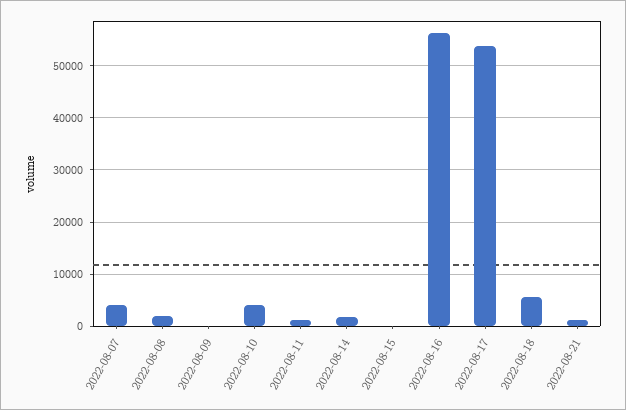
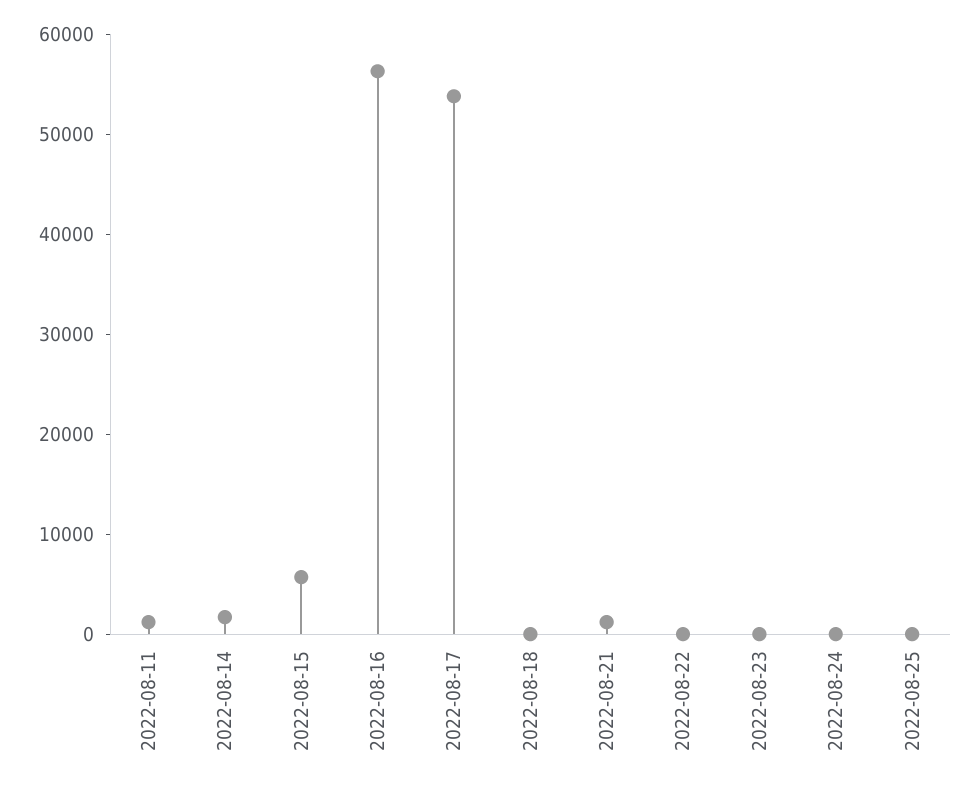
2022-08-07: 4000 -> none
2022-08-08: 2000 -> none
2022-08-09: 0 -> none
2022-08-10: 4000 -> none
2022-08-15: 0 -> 6000
2022-08-18: 6000 -> 0
2022-08-22: none -> 0
2022-08-23: none -> 0
2022-08-24: none -> 0
2022-08-25: none -> 0

